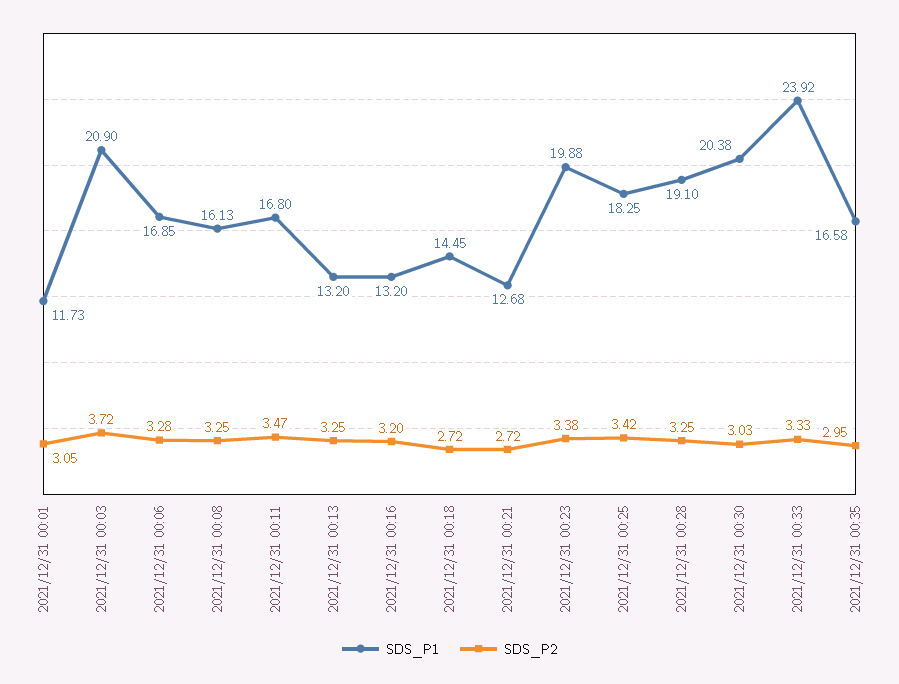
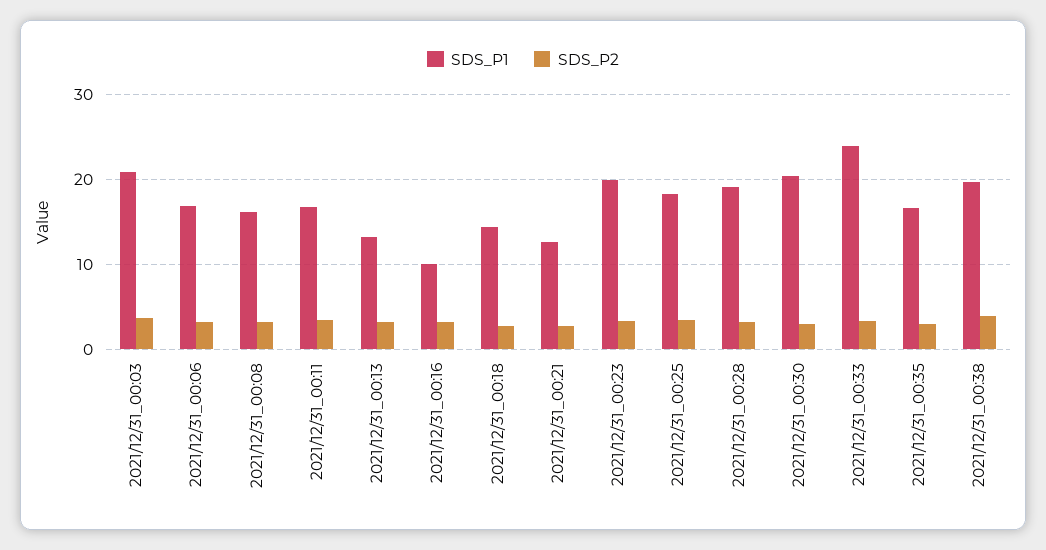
SDS_P1, 2021/12/31 00:01: 11.73 -> none
SDS_P2, 2021/12/31 00:01: 3.05 -> none
SDS_P1, 2021/12/31 00:16: 13.2 -> 10
SDS_P1, 2021/12/31_00:38: none -> 20
SDS_P2, 2021/12/31_00:38: none -> 4

